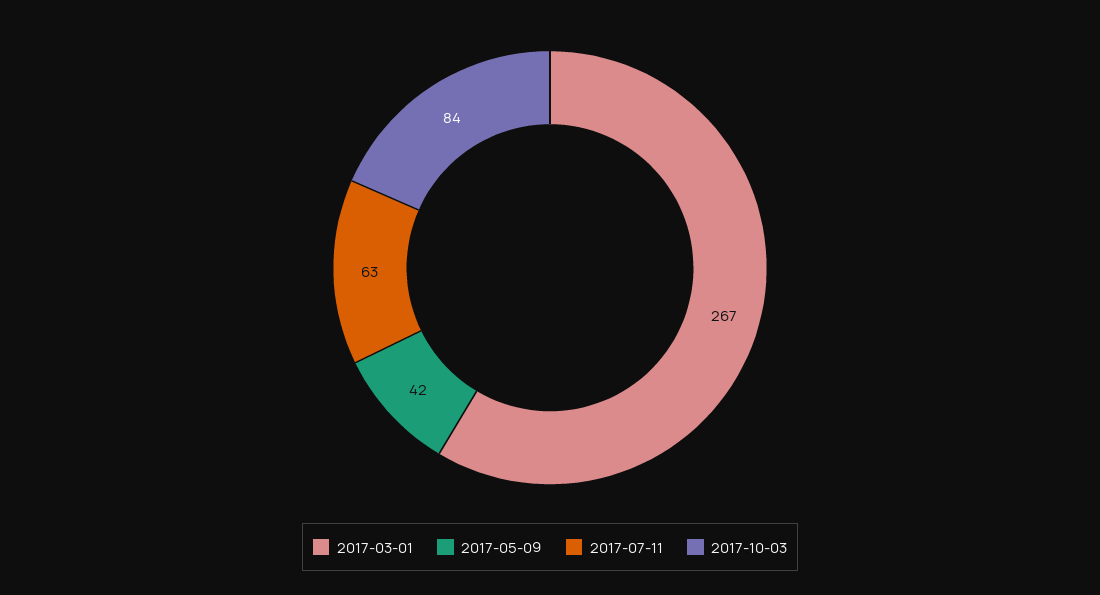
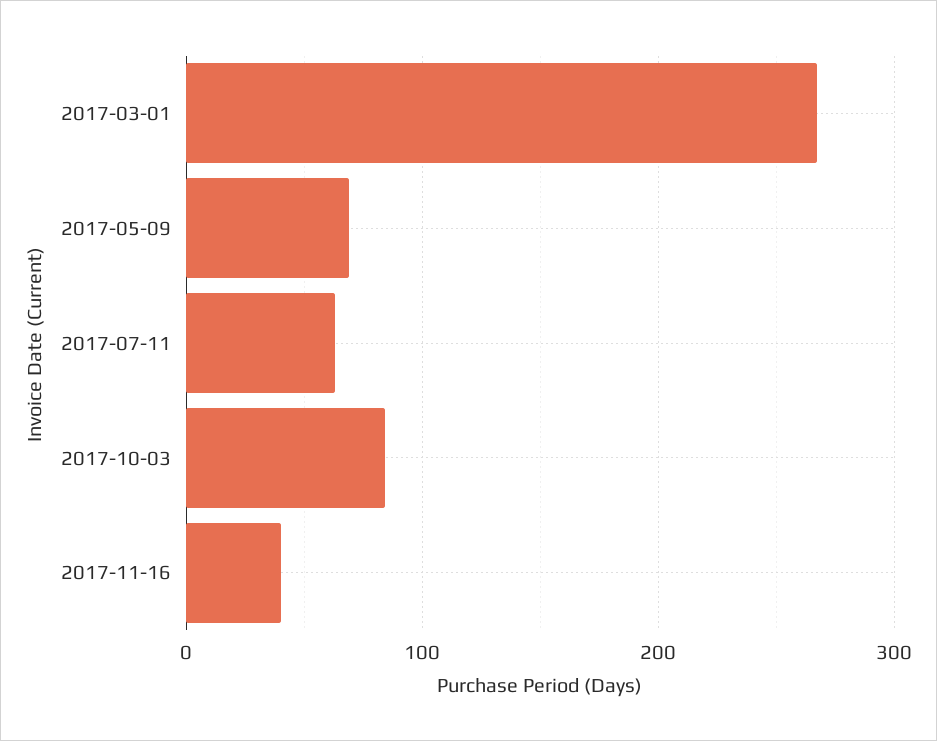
2017-05-09: 42 -> 70
2017-11-16: none -> 40

